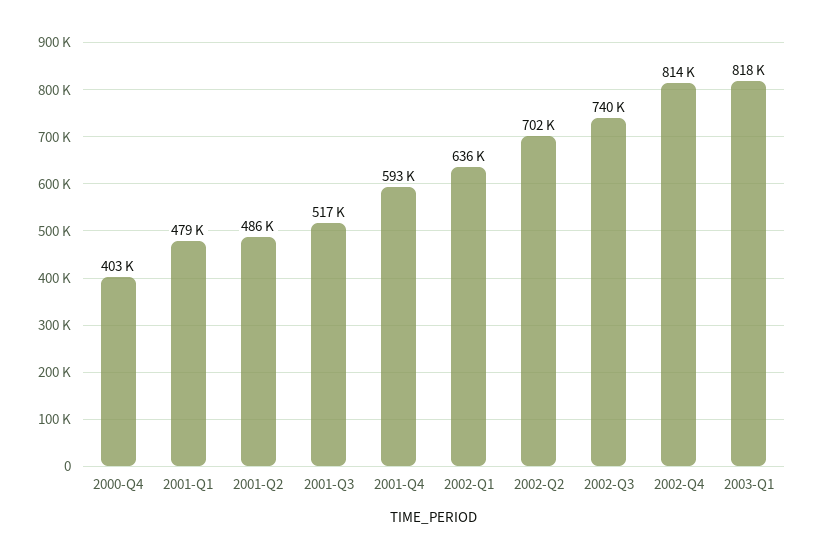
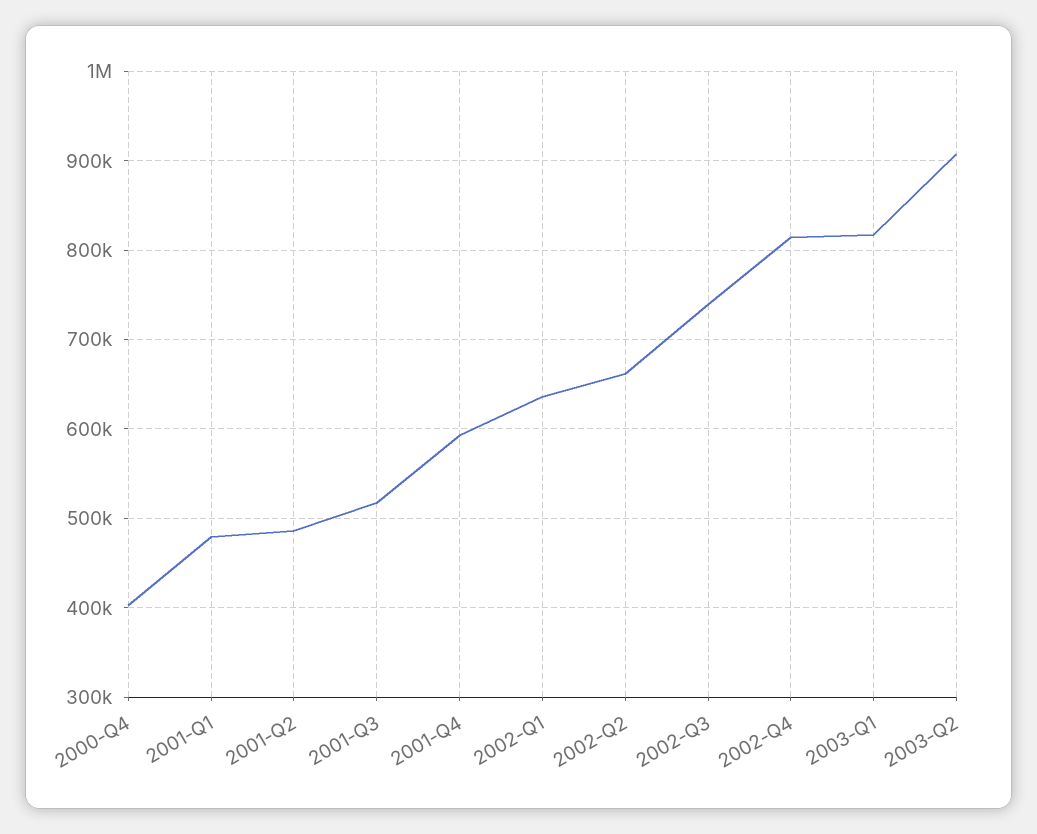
2002-Q2: 702000 -> 660000
2003-Q2: none -> 910000

